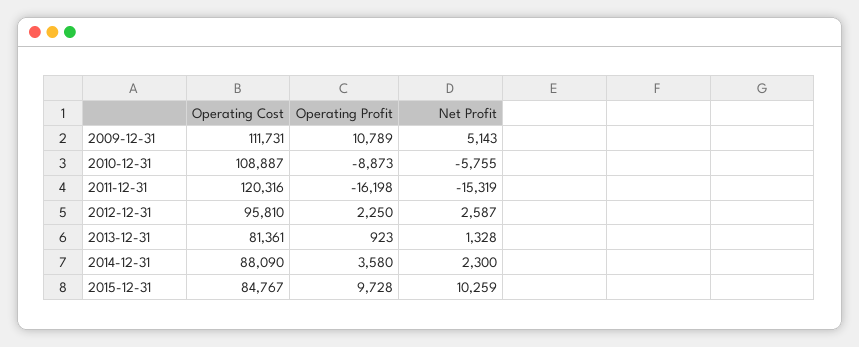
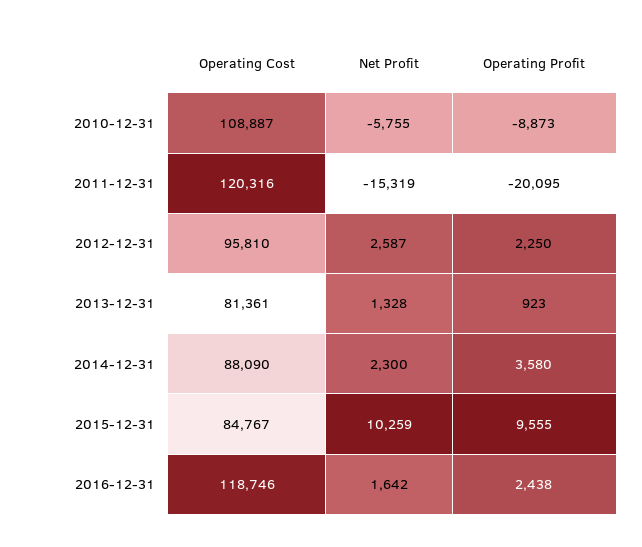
Operating Cost, 2009-12-31: 111731 -> none
Operating Profit, 2009-12-31: 10789 -> none
Net Profit, 2009-12-31: 5143 -> none
Operating Profit, 2011-12-31: -16198 -> -20095
Operating Profit, 2015-12-31: 9728 -> 9555
Operating Cost, 2016-12-31: none -> 118746
Net Profit, 2016-12-31: none -> 1642
Operating Profit, 2016-12-31: none -> 2438

